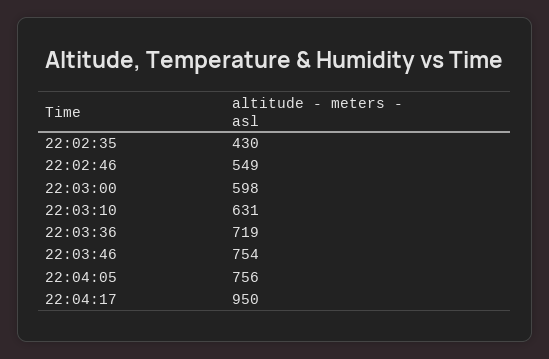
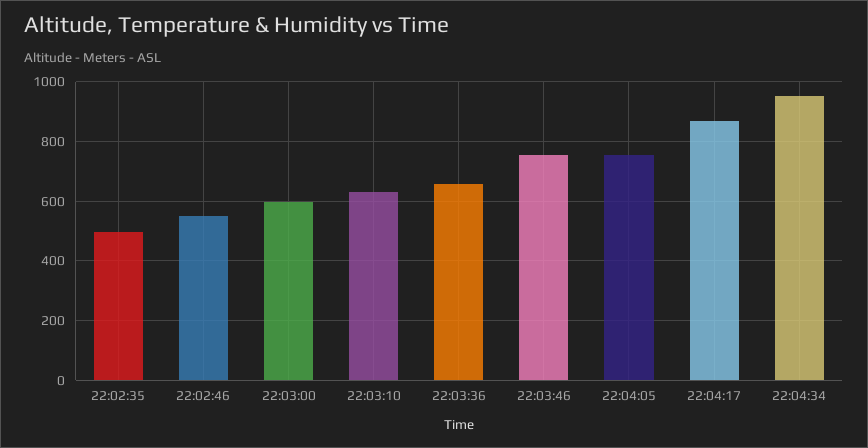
22:02:35: 430 -> 500
22:03:36: 719 -> 650
22:04:17: 950 -> 875
22:04:34: none -> 950

